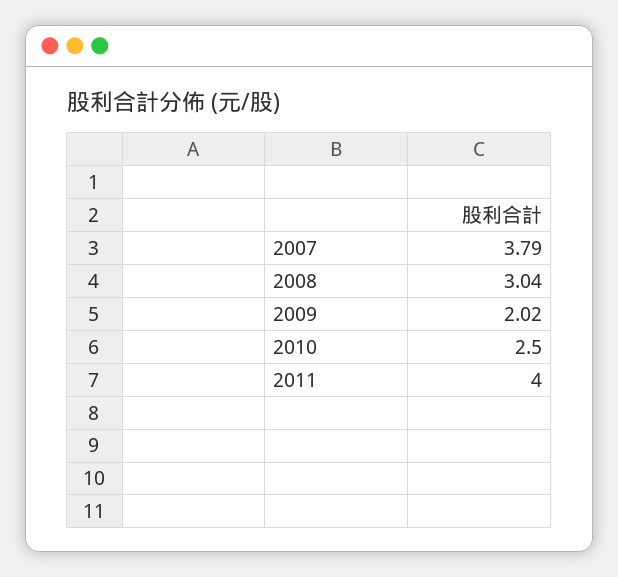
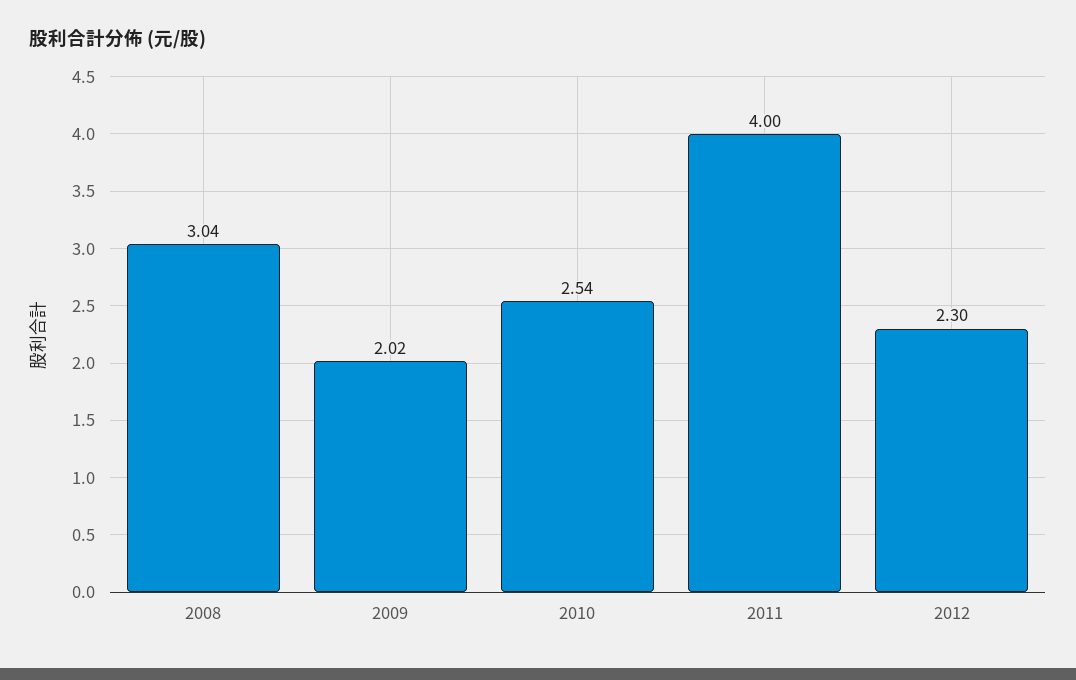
2007: 3.79 -> none
2010: 2.5 -> 2.54
2012: none -> 2.3

